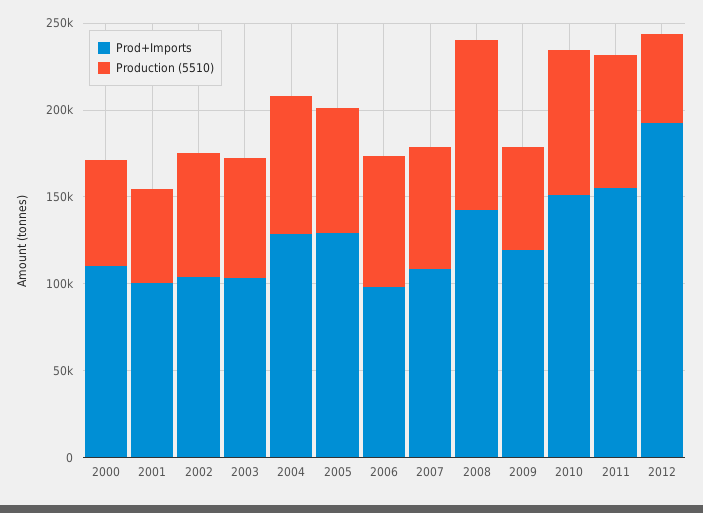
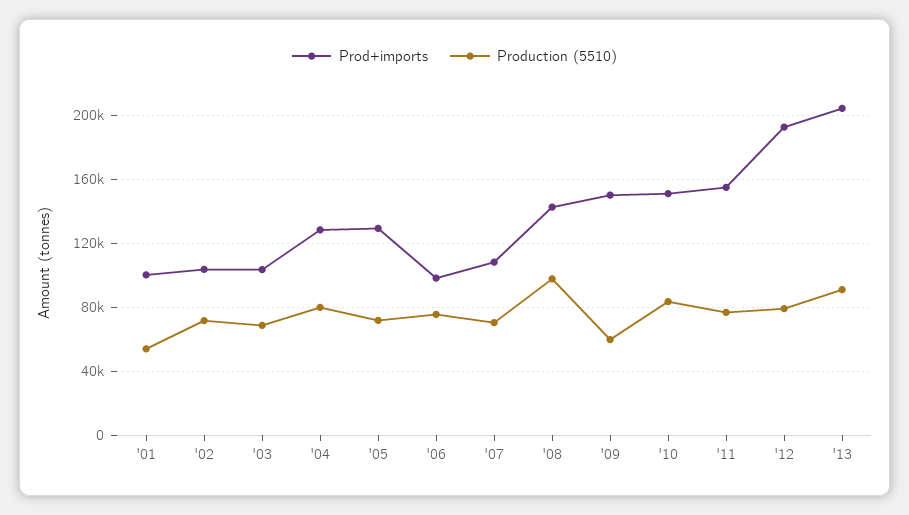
Prod+Imports, 2000: 110000 -> none
Production (5510), 2000: 60000 -> none
Prod+Imports, 2009: 120000 -> 150000
Production (5510), 2012: 50000 -> 80000
Prod+Imports, '13: none -> 205000
Production (5510), '13: none -> 90000

